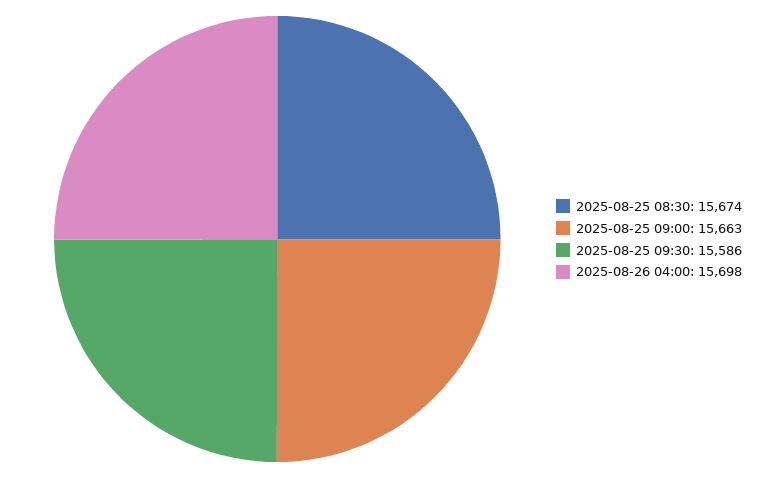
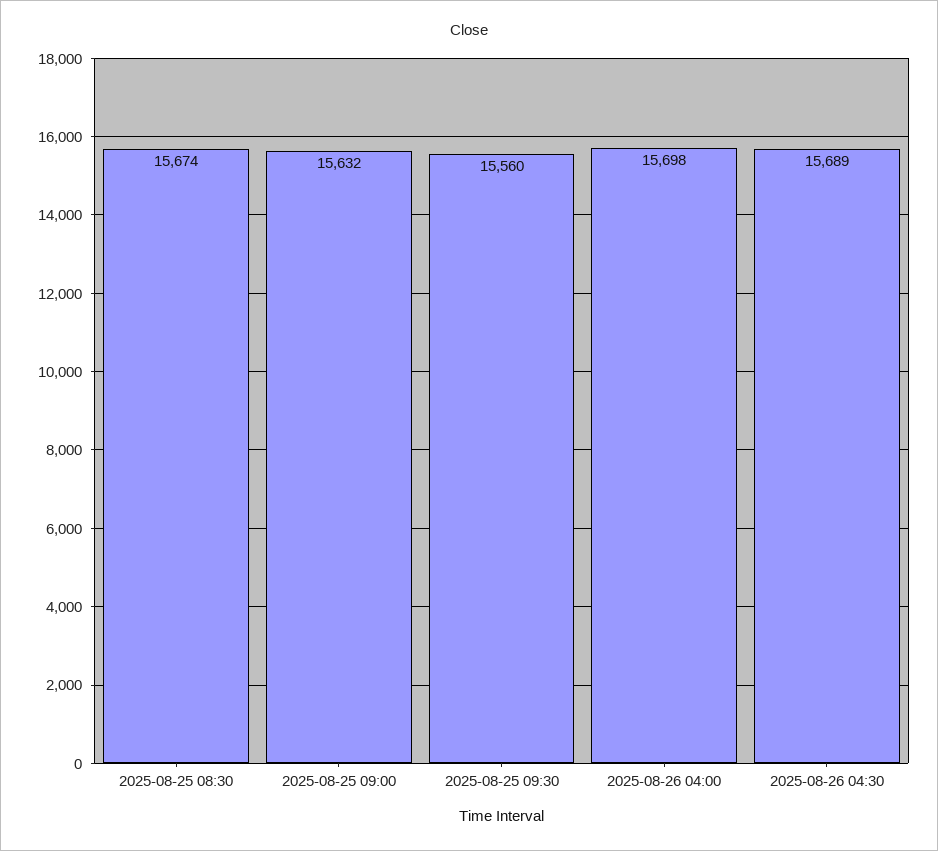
2025-08-25 09:00: 15663 -> 15632
2025-08-25 09:30: 15586 -> 15560
2025-08-26 04:30: none -> 15689

